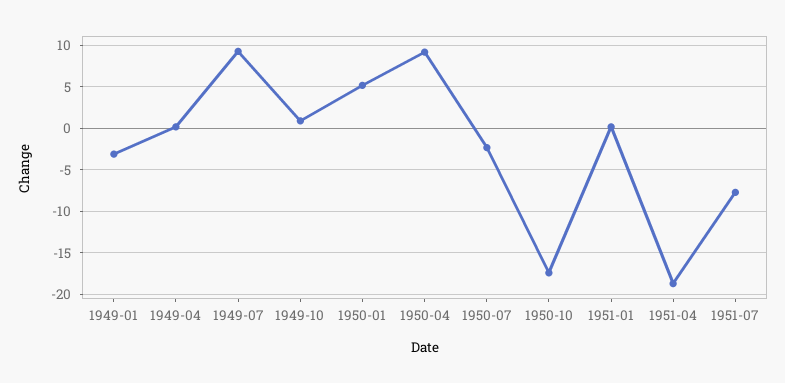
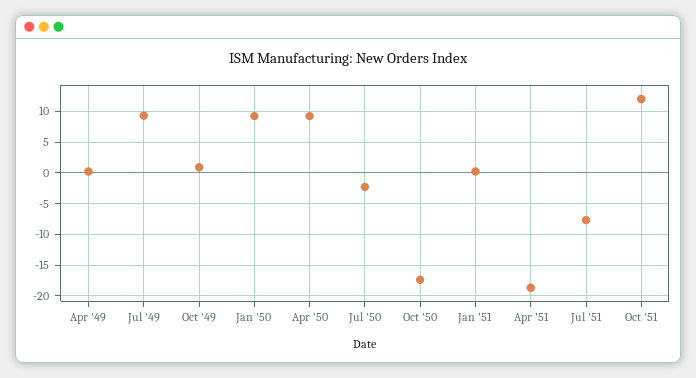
1949-01: -3 -> none
1950-01: 5 -> 9
Oct '51: none -> 12

